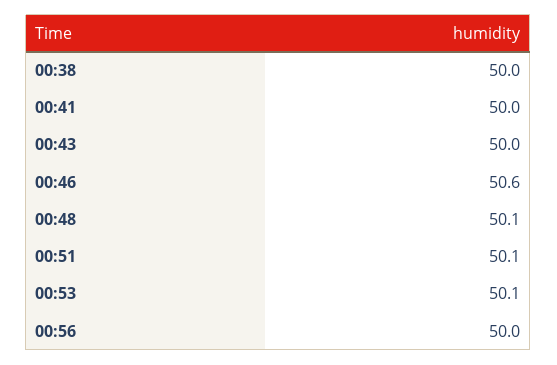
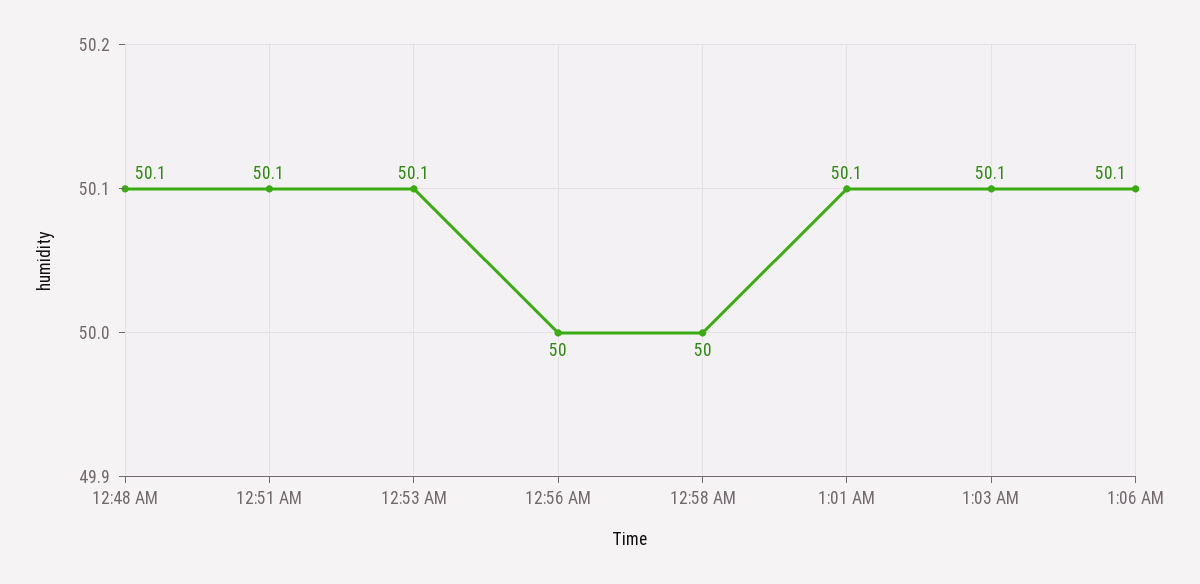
00:38: 50 -> none
00:41: 50 -> none
00:43: 50 -> none
00:46: 50.6 -> none
12:58 AM: none -> 50
1:01 AM: none -> 50.1
1:03 AM: none -> 50.1
1:06 AM: none -> 50.1

